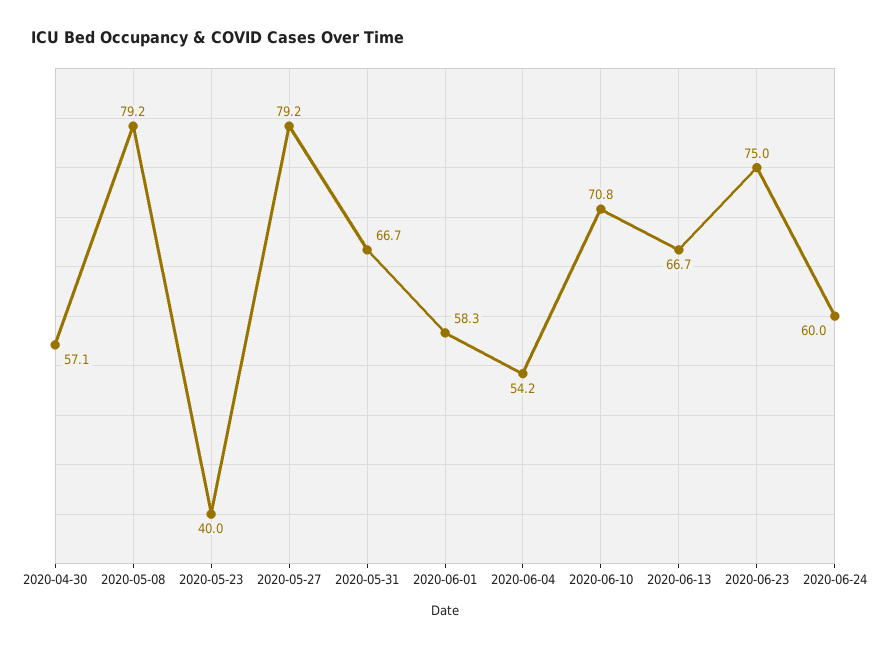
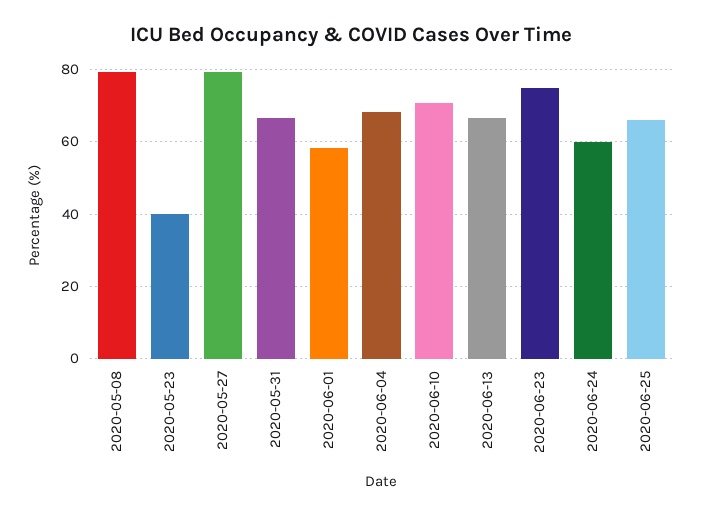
2020-04-30: 57.1 -> none
2020-06-04: 54.2 -> 68
2020-06-25: none -> 66

